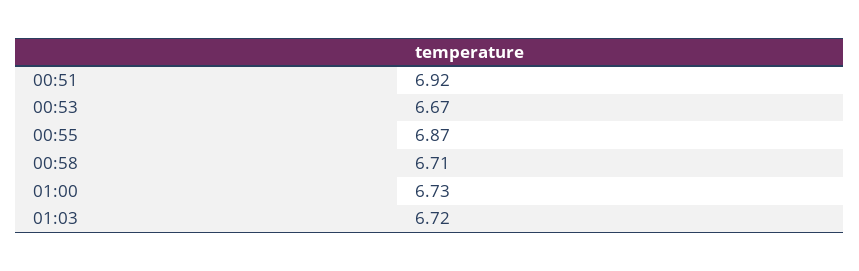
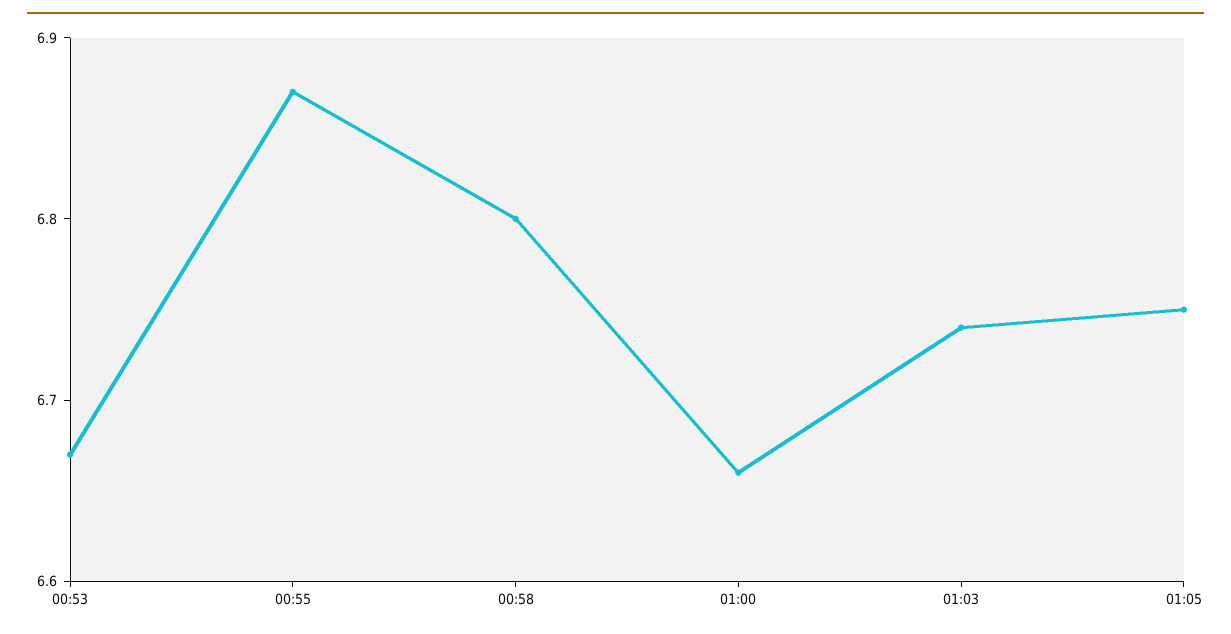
00:51: 6.92 -> none
00:58: 6.71 -> 6.8
01:00: 6.73 -> 6.66
01:03: 6.72 -> 6.74
01:05: none -> 6.75

